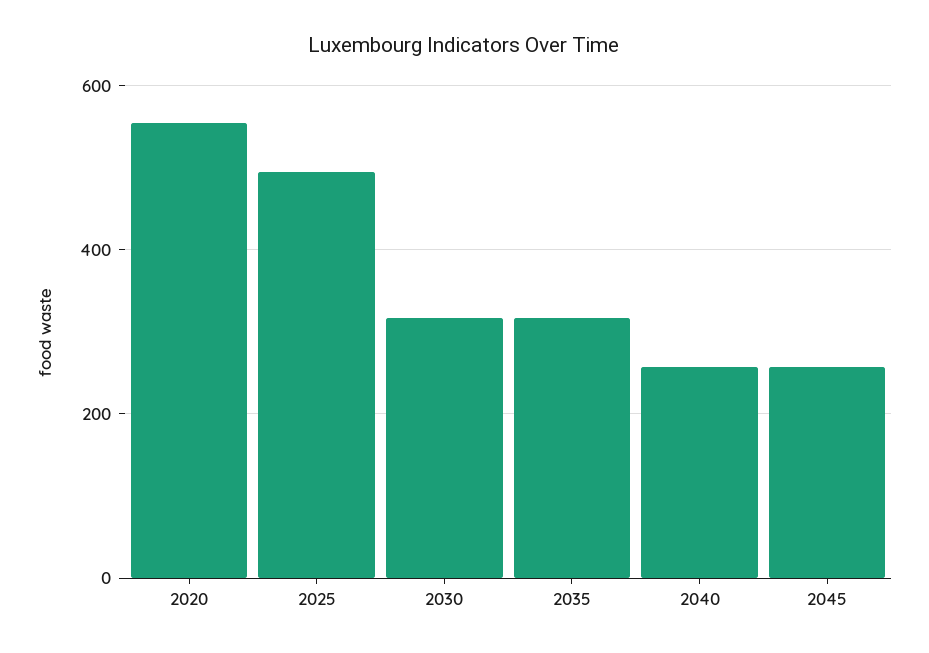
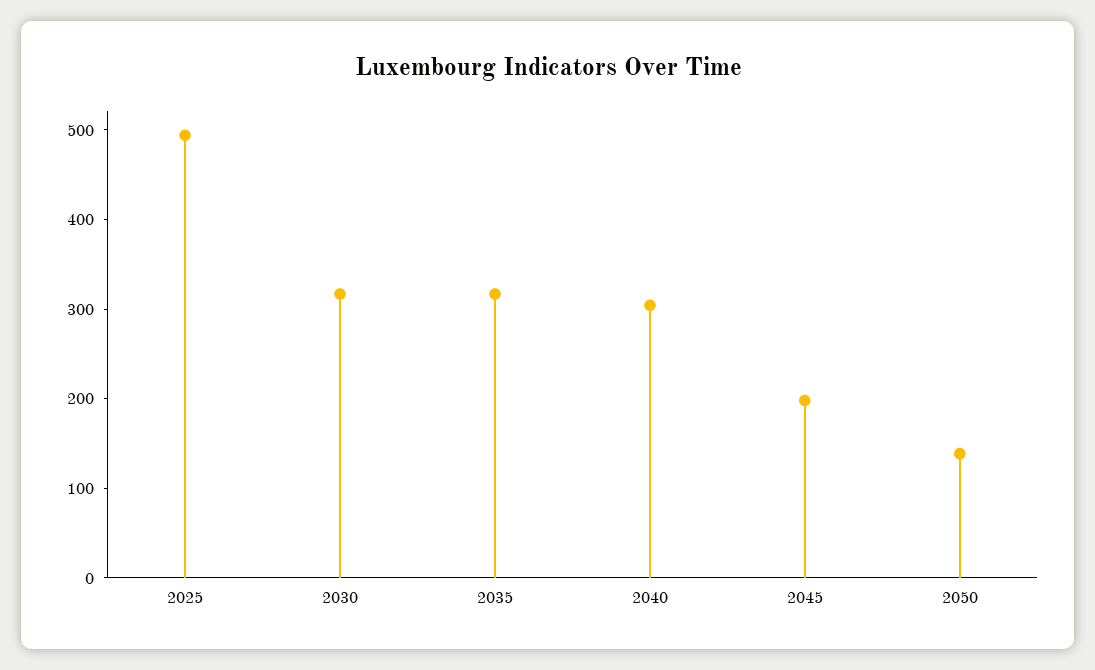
2020: 560 -> none
2040: 260 -> 300
2045: 260 -> 200
2050: none -> 140

